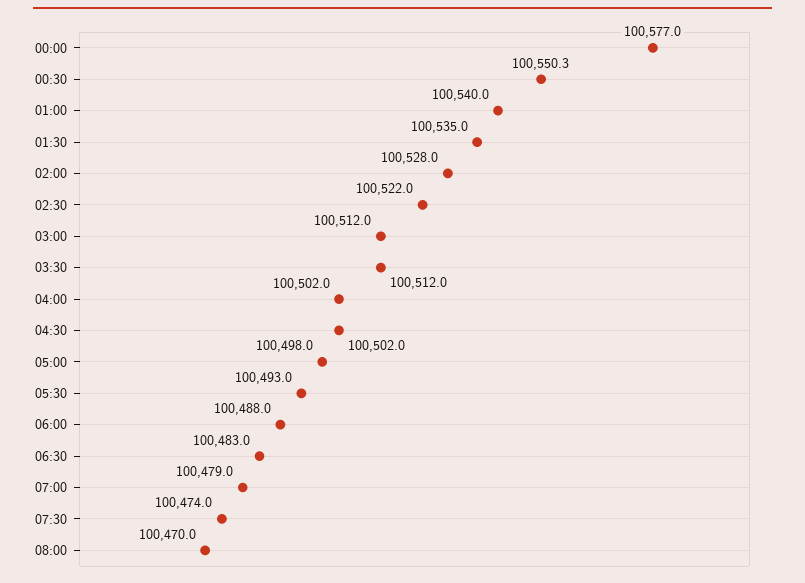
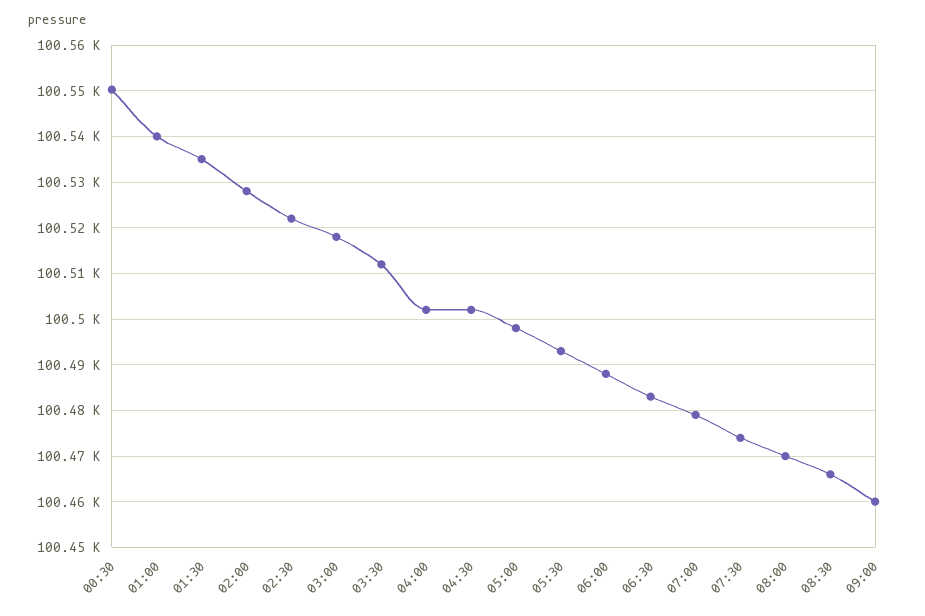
00:00: 100577 -> none
03:00: 100512 -> 100518
08:30: none -> 100466
09:00: none -> 100460

